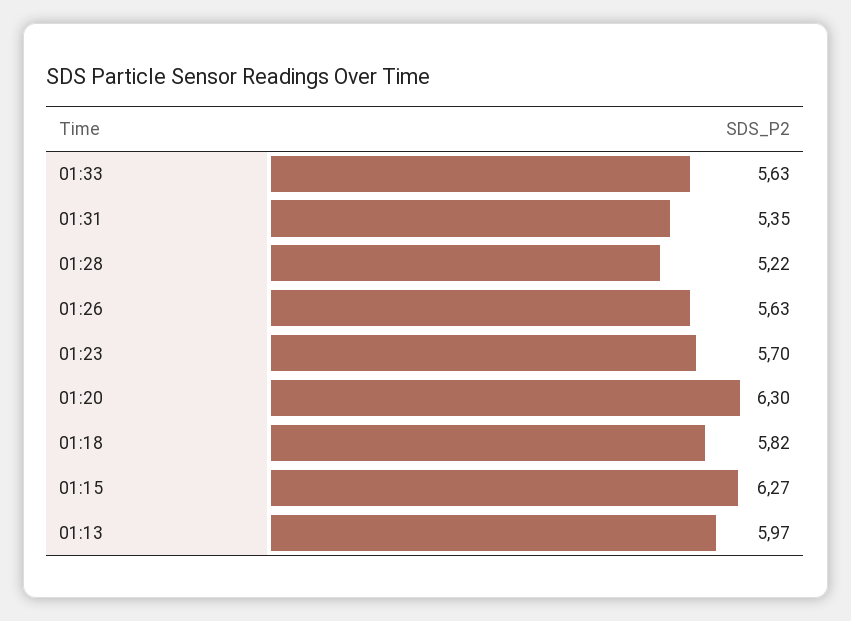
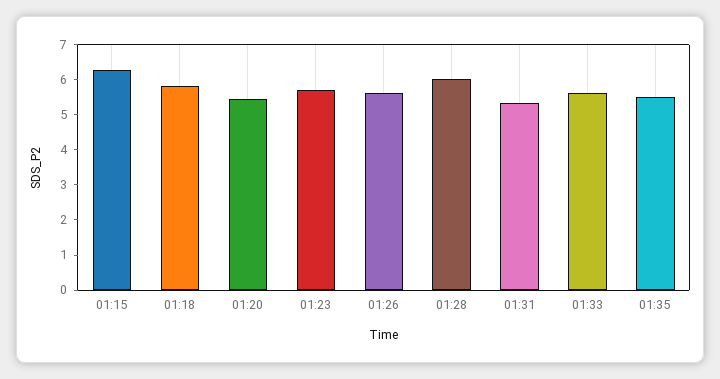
01:28: 5.22 -> 6
01:20: 6.3 -> 5.5
01:13: 5.97 -> none
01:35: none -> 5.5

